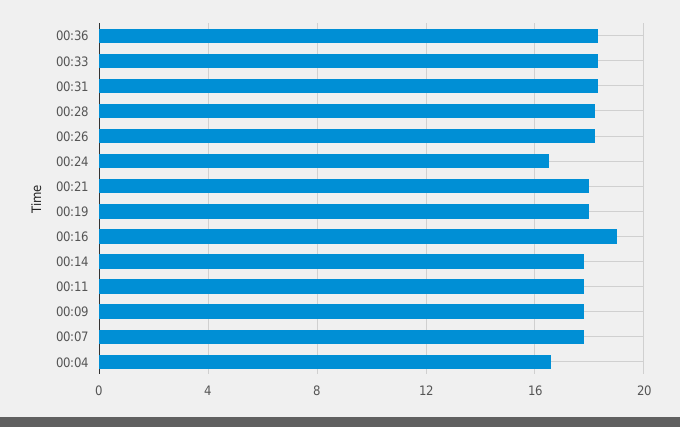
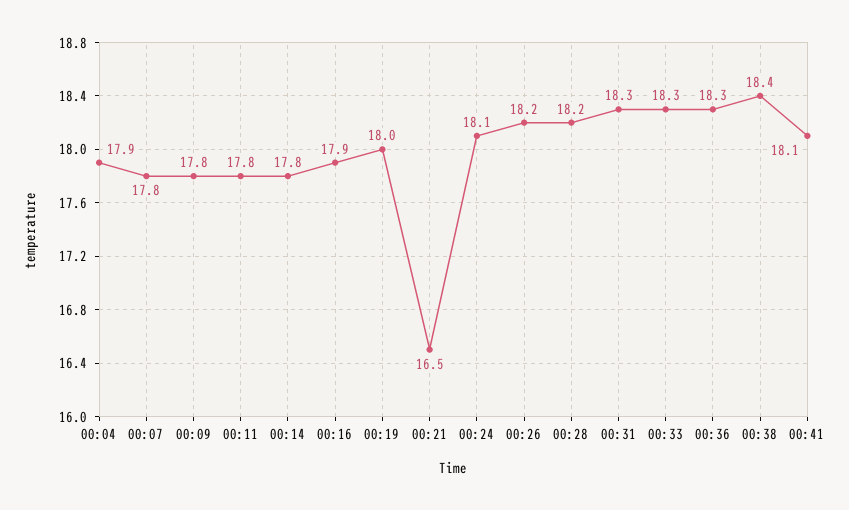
00:24: 16.5 -> 18.1
00:21: 18 -> 16.5
00:16: 19 -> 17.9
00:04: 16.5 -> 17.9
00:38: none -> 18.4
00:41: none -> 18.1

